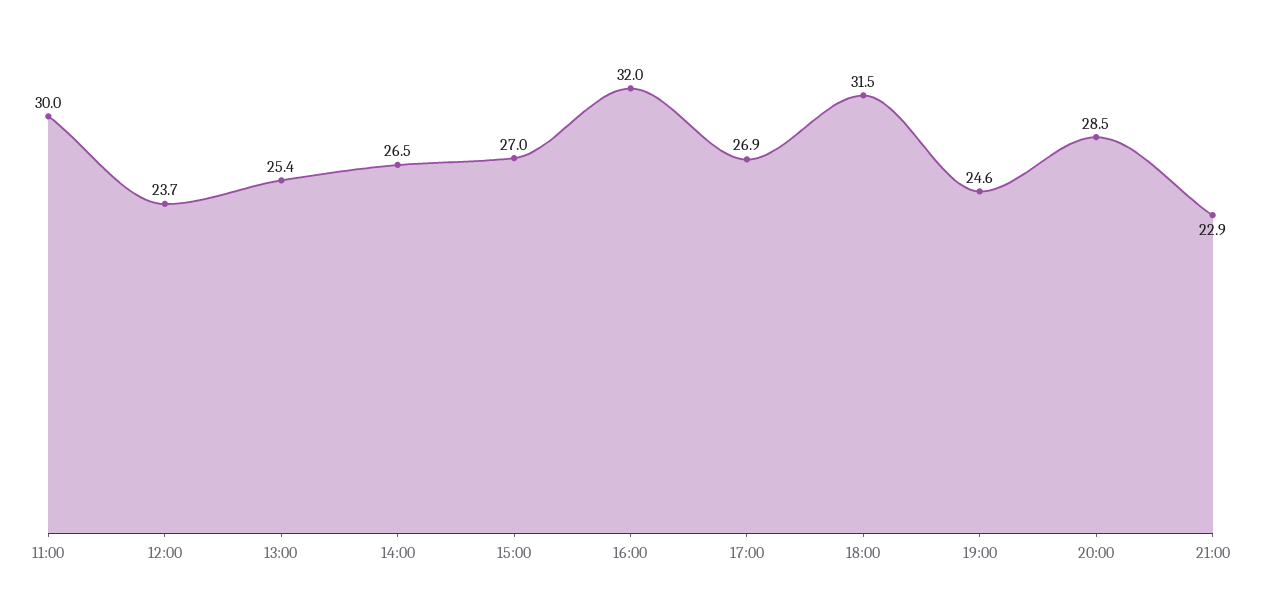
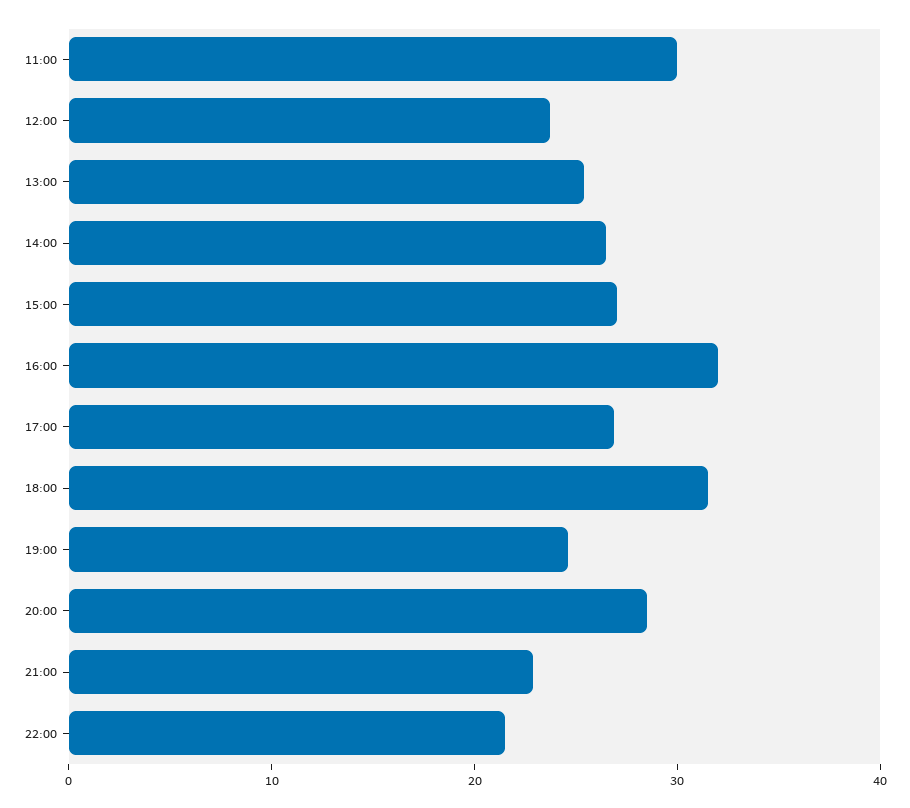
22:00: none -> 22

